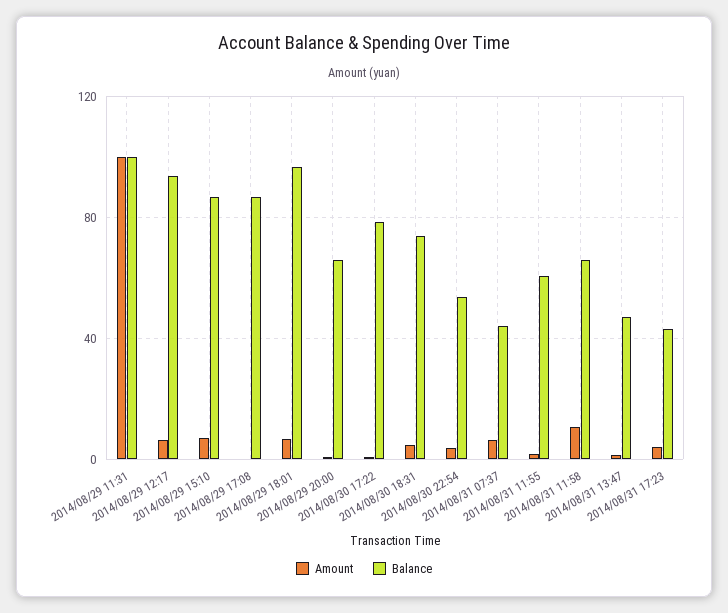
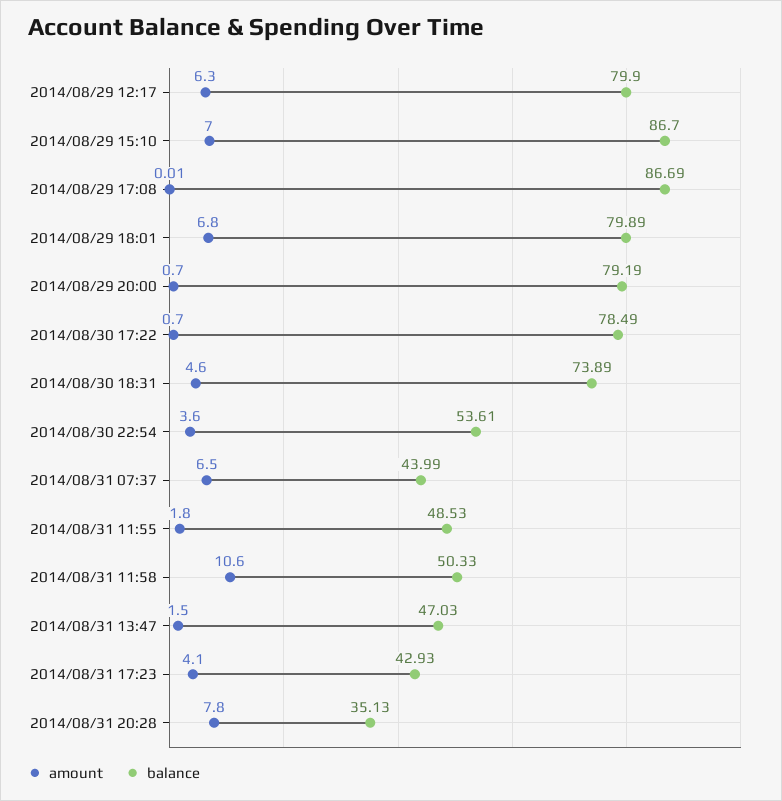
Amount, 2014/08/29 11:31: 100 -> none
Balance, 2014/08/29 11:31: 100 -> none
Balance, 2014/08/29 12:17: 95 -> 79.9
Balance, 2014/08/29 18:01: 95 -> 79.89
Balance, 2014/08/29 20:00: 65 -> 79.19
Balance, 2014/08/31 11:55: 60 -> 48.53
Balance, 2014/08/31 11:58: 65 -> 50.33
Amount, 2014/08/31 20:28: none -> 7.8
Balance, 2014/08/31 20:28: none -> 35.13

